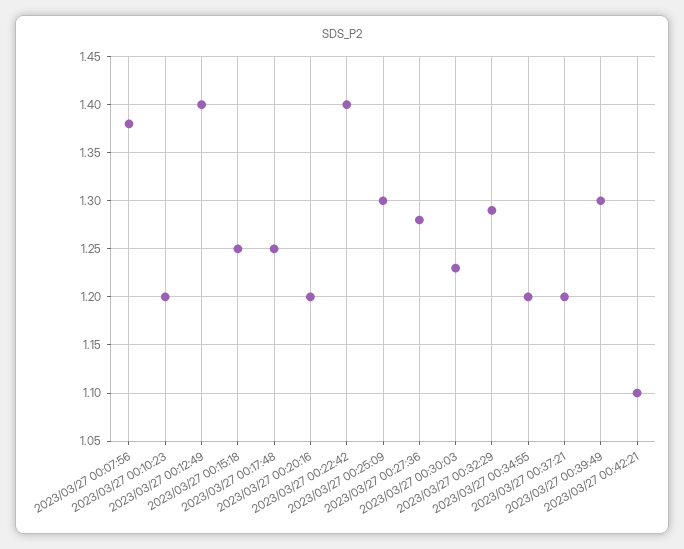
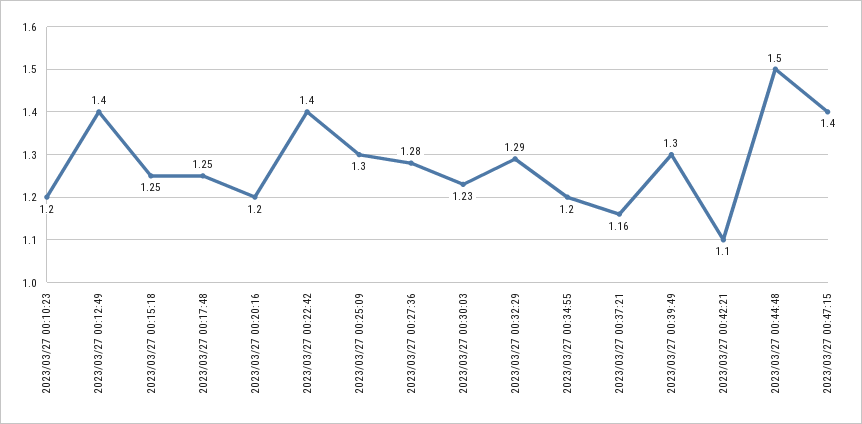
2023/03/27 00:07:56: 1.38 -> none
2023/03/27 00:37:21: 1.2 -> 1.16
2023/03/27 00:44:48: none -> 1.5
2023/03/27 00:47:15: none -> 1.4

